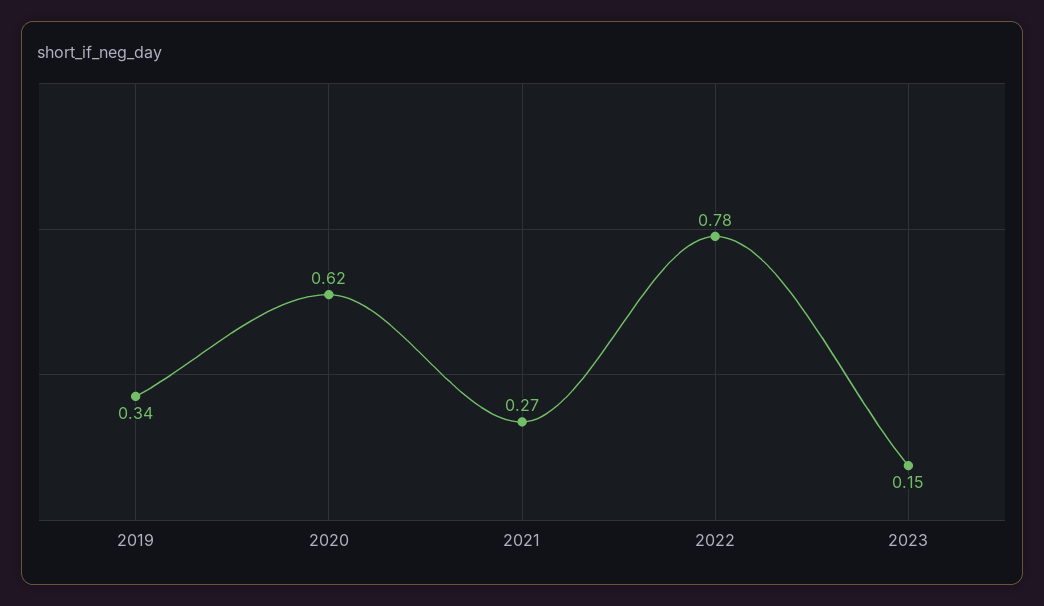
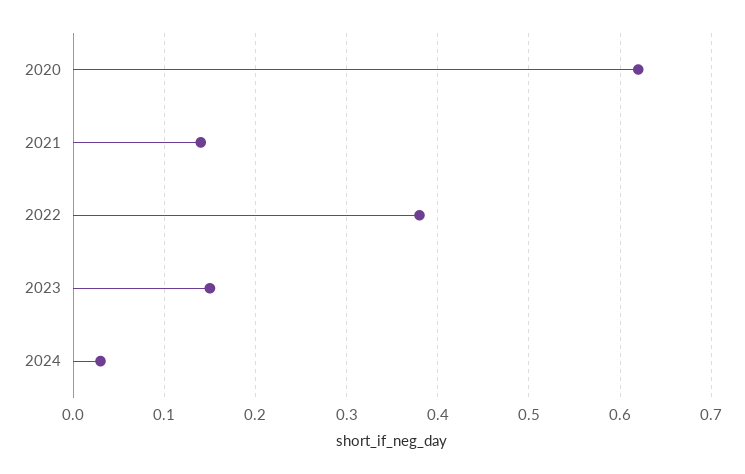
2019: 0.34 -> none
2021: 0.27 -> 0.14
2022: 0.78 -> 0.38
2024: none -> 0.03

